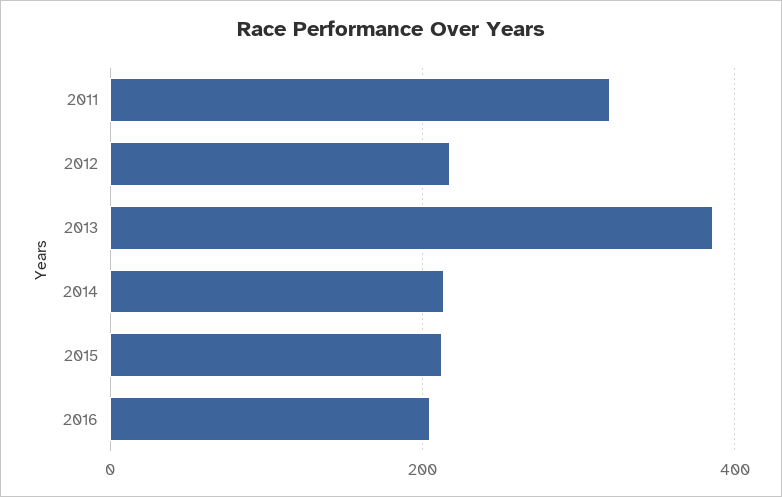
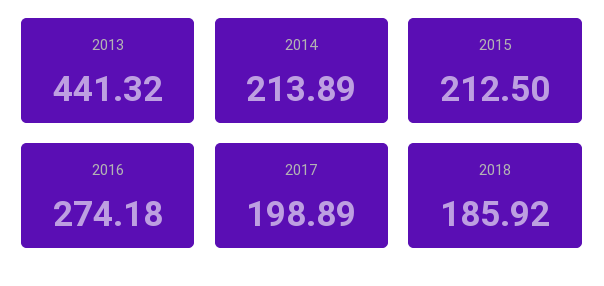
2011: 320 -> none
2012: 220 -> none
2013: 380 -> 441.32
2016: 200 -> 274.18
2017: none -> 198.89
2018: none -> 185.92

